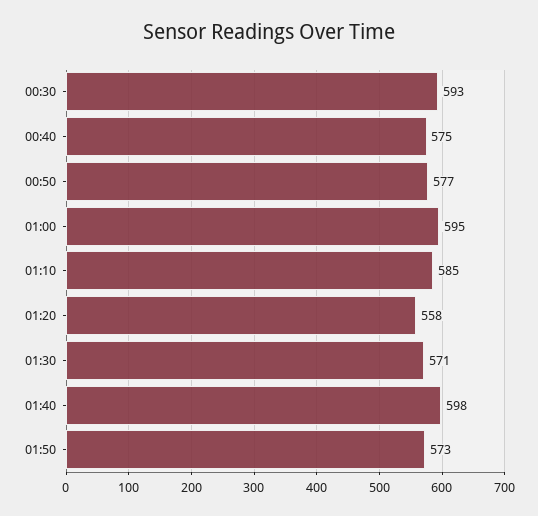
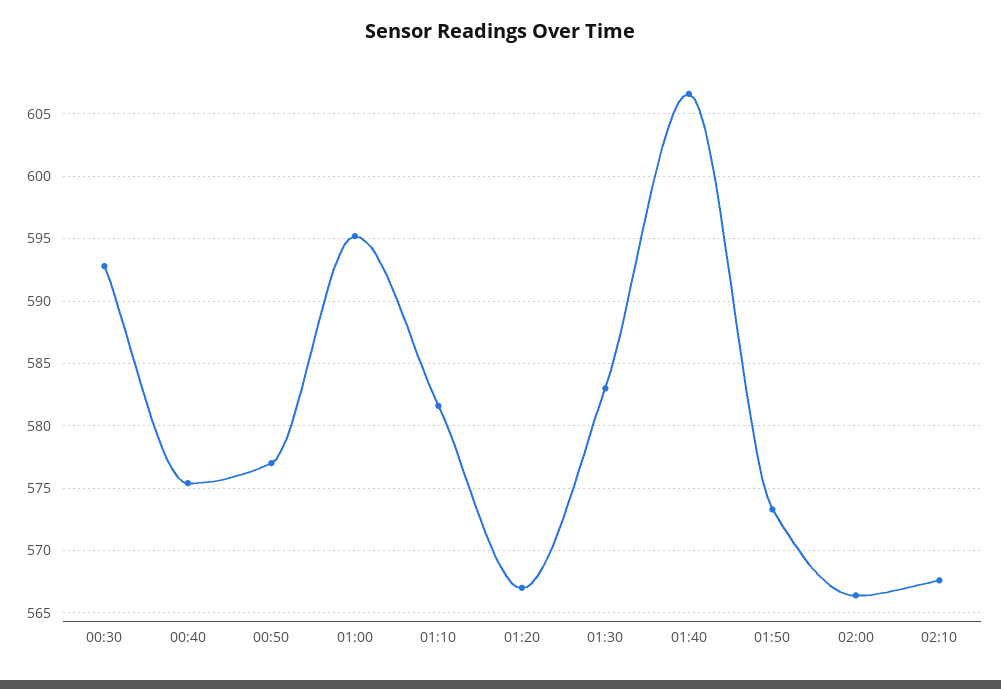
01:10: 585 -> 581.5
01:20: 558 -> 567
01:30: 571 -> 583
01:40: 598 -> 606.5
02:00: none -> 566.5
02:10: none -> 567.5

